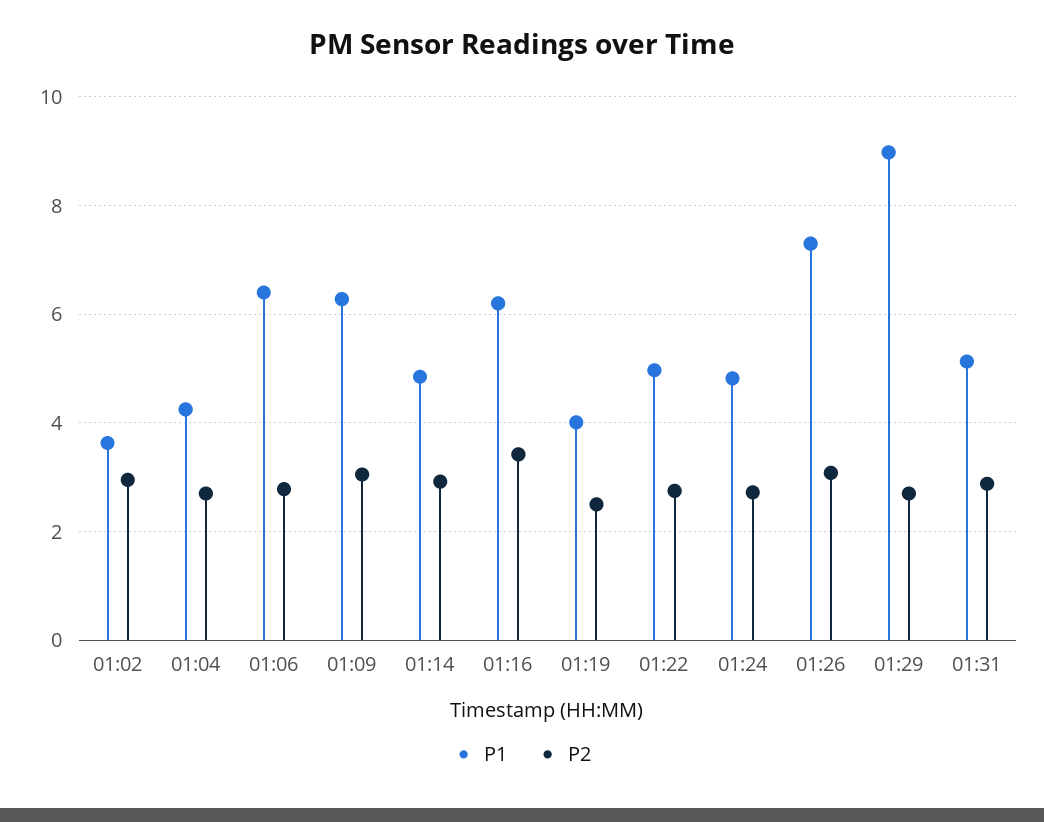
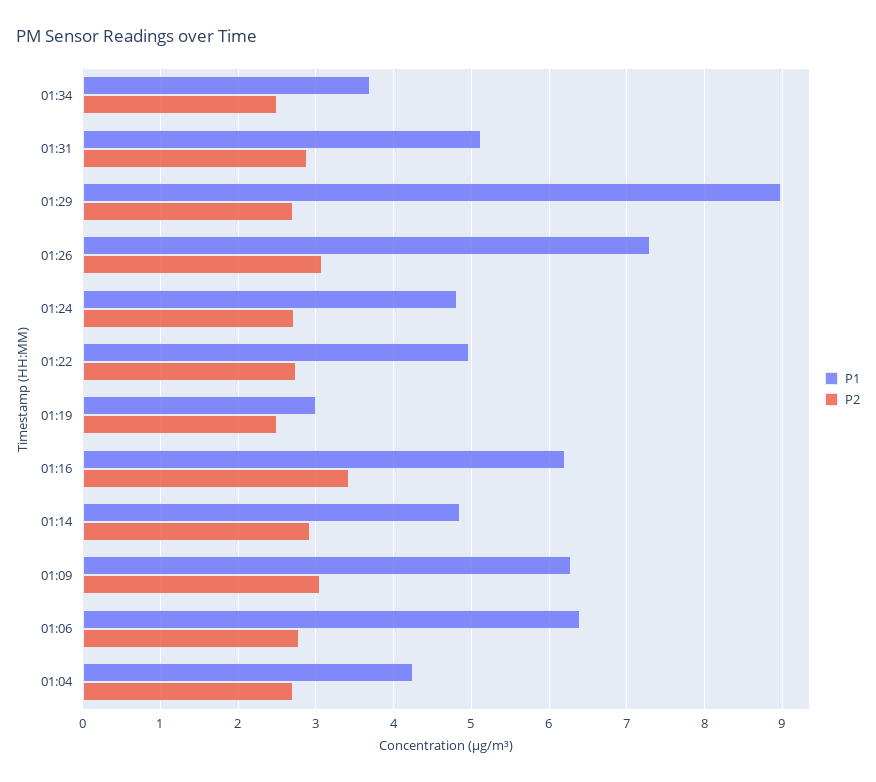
P1, 01:02: 3.6 -> none
P2, 01:02: 3 -> none
P1, 01:19: 4 -> 3
P1, 01:34: none -> 3.7
P2, 01:34: none -> 2.5

